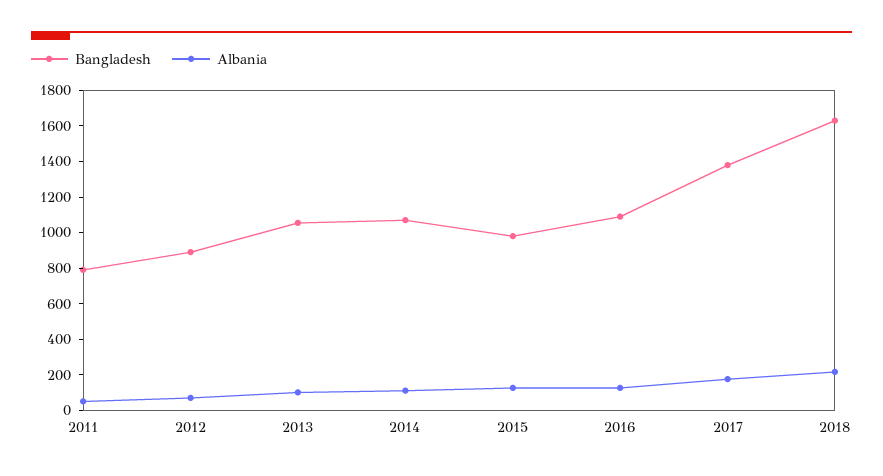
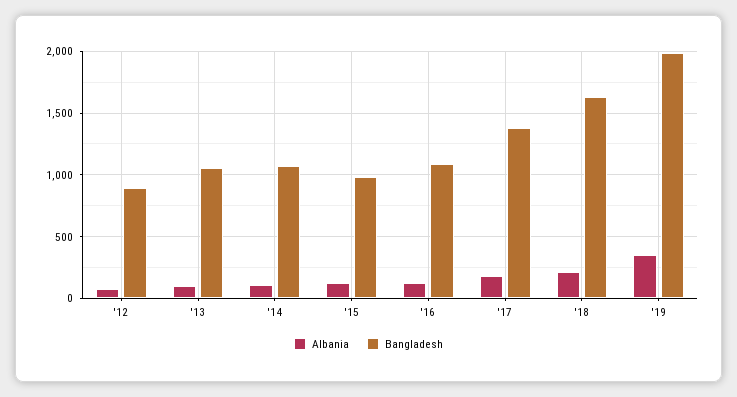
Bangladesh, 2011: 800 -> none
Albania, 2011: 50 -> none
Albania, '19: none -> 350
Bangladesh, '19: none -> 2000

